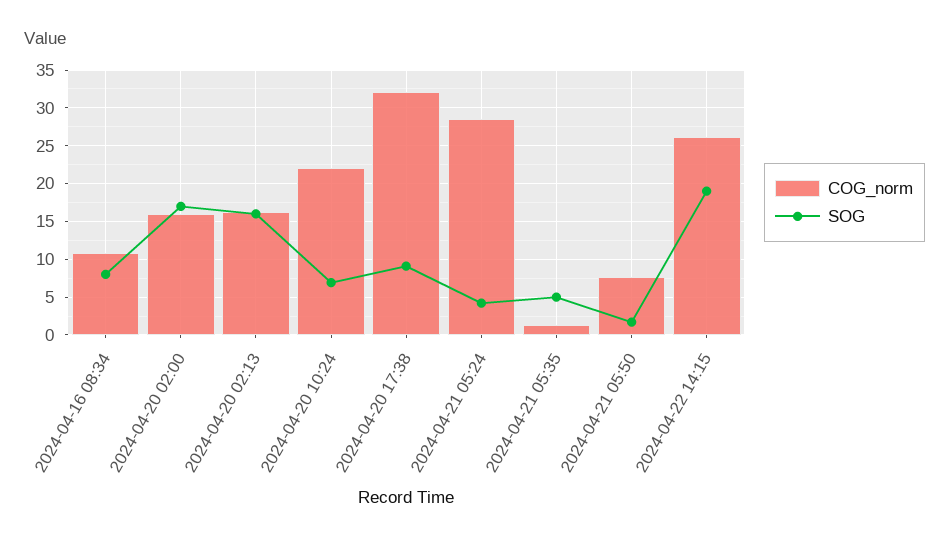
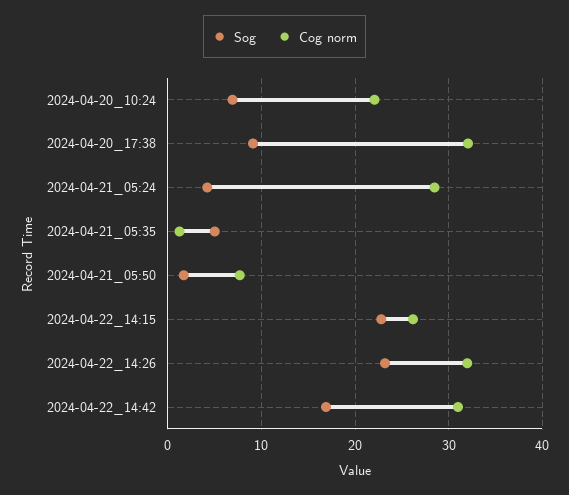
COG_norm, 2024-04-16 08:34: 11 -> none
SOG, 2024-04-16 08:34: 8 -> none
COG_norm, 2024-04-20 02:00: 16 -> none
SOG, 2024-04-20 02:00: 17 -> none
COG_norm, 2024-04-20 02:13: 16 -> none
SOG, 2024-04-20 02:13: 16 -> none
SOG, 2024-04-22 14:15: 19 -> 23
SOG, 2024-04-22_14:26: none -> 23
COG_norm, 2024-04-22_14:26: none -> 32
SOG, 2024-04-22_14:42: none -> 17
COG_norm, 2024-04-22_14:42: none -> 31

